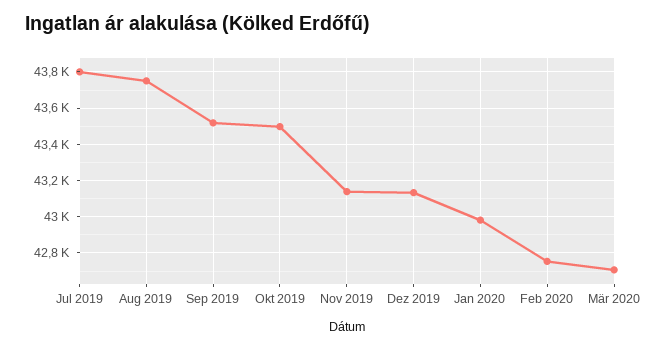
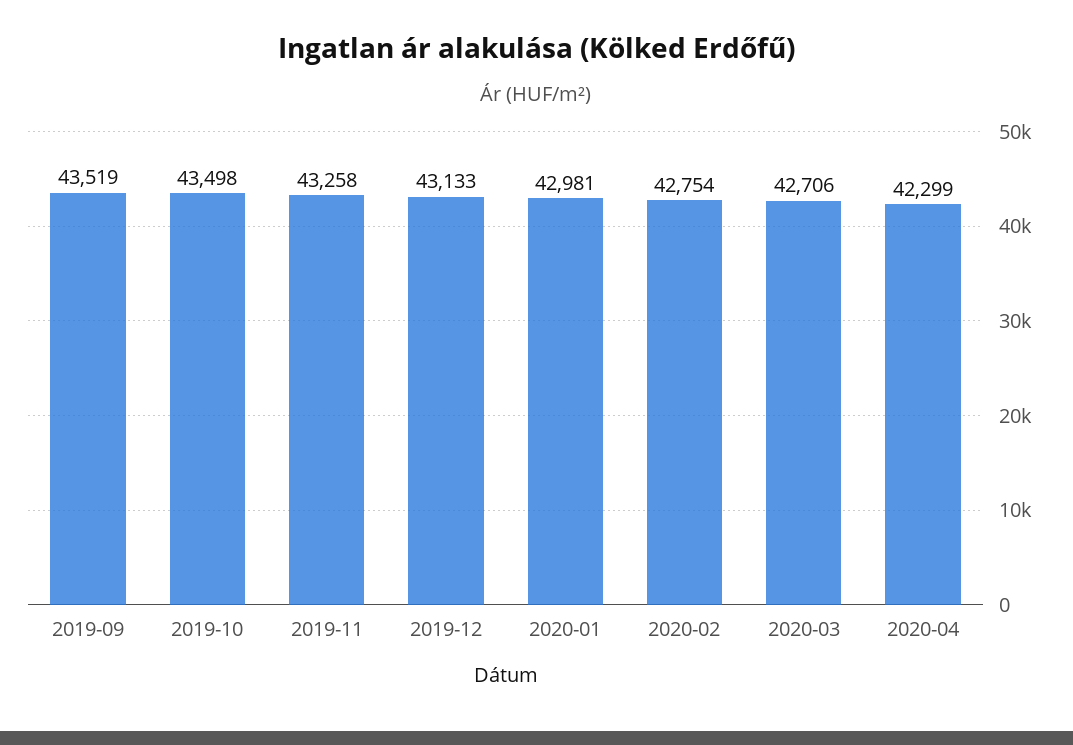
Jul 2019: 43800 -> none
Aug 2019: 43750 -> none
Nov 2019: 43150 -> 43258
2020-04: none -> 42299

